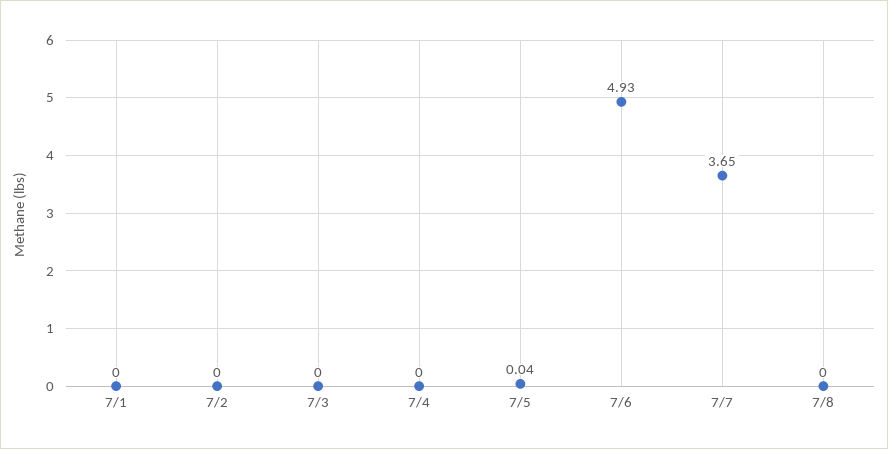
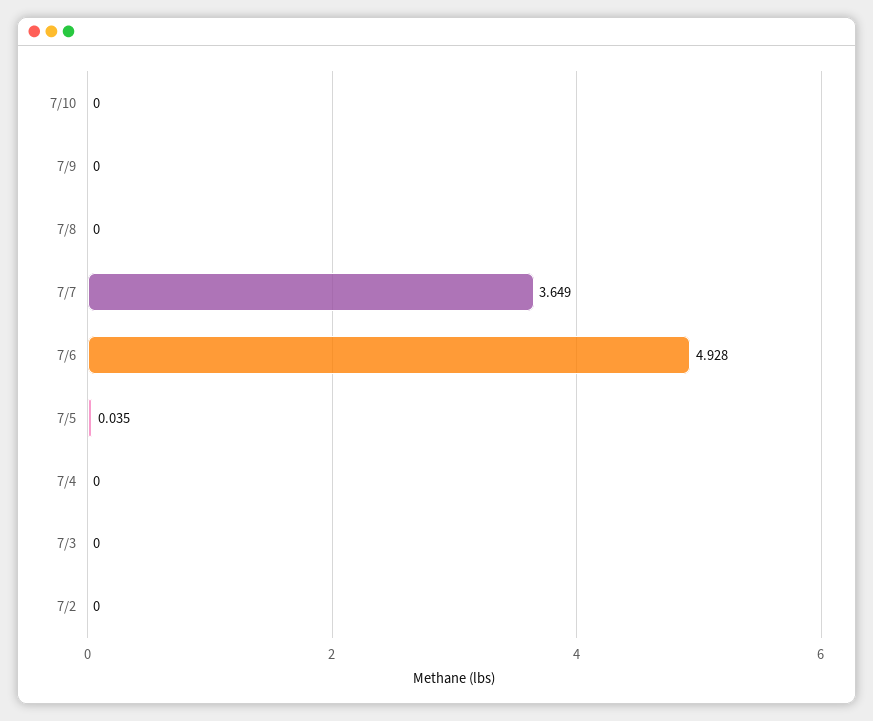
7/1: 0 -> none
7/10: none -> 0
7/9: none -> 0

